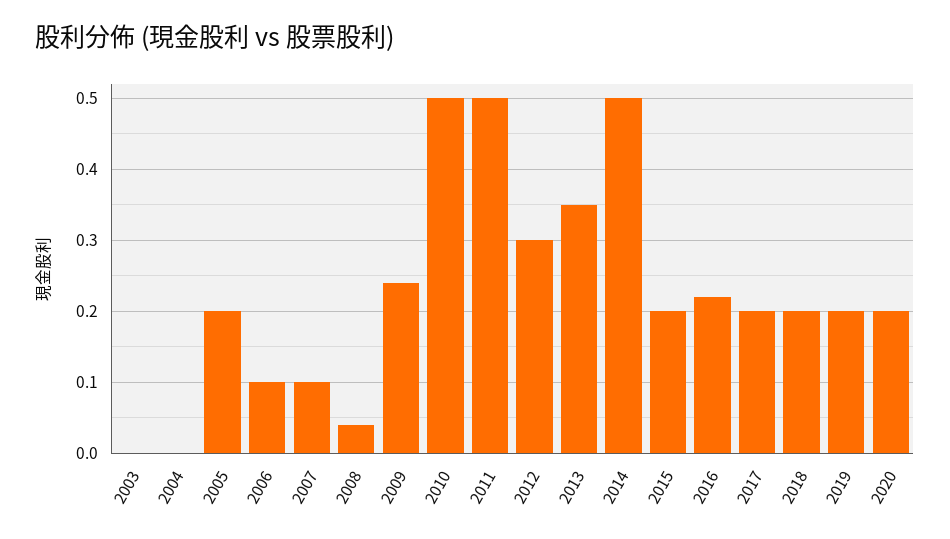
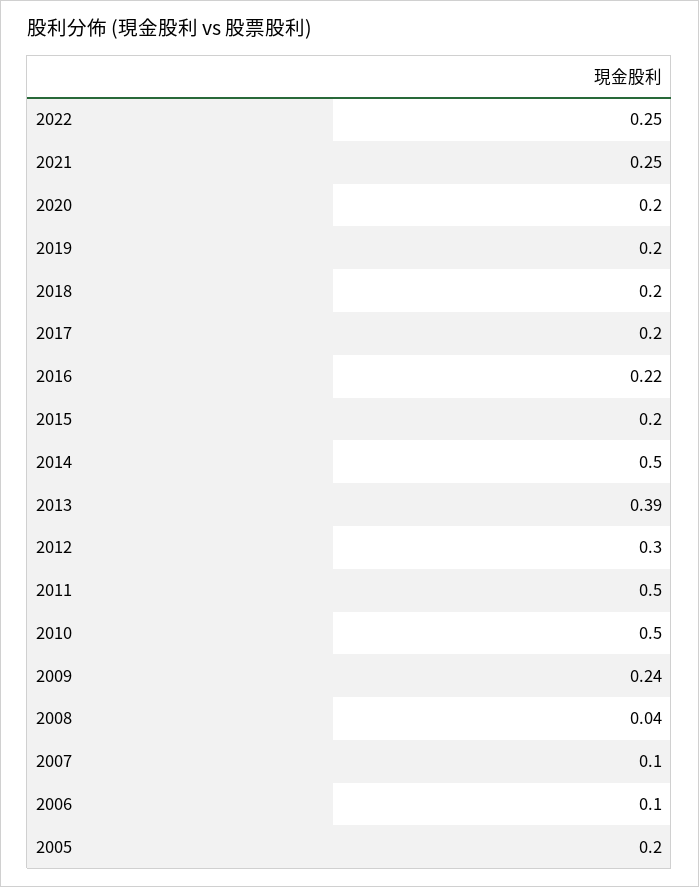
2003: 0 -> none
2004: 0 -> none
2013: 0.35 -> 0.39
2022: none -> 0.25
2021: none -> 0.25

